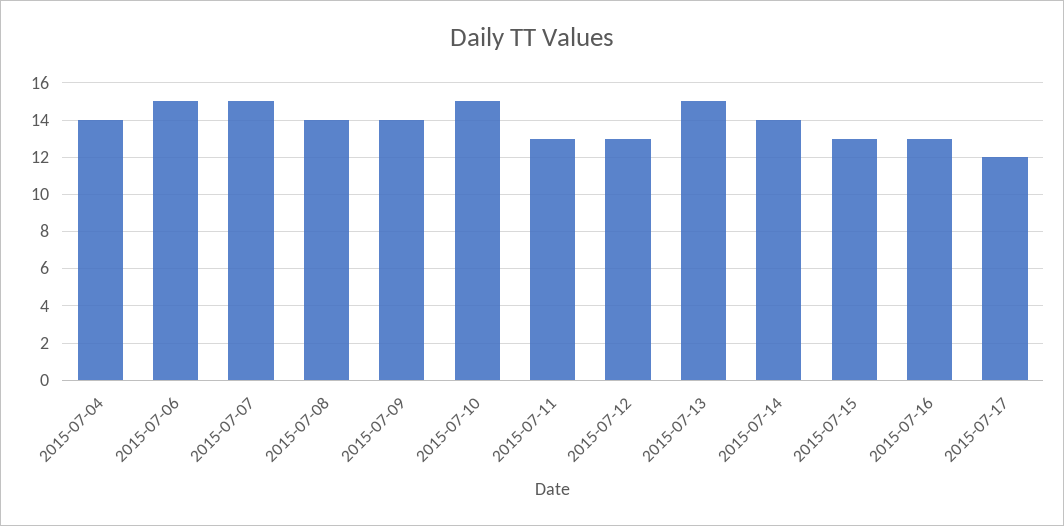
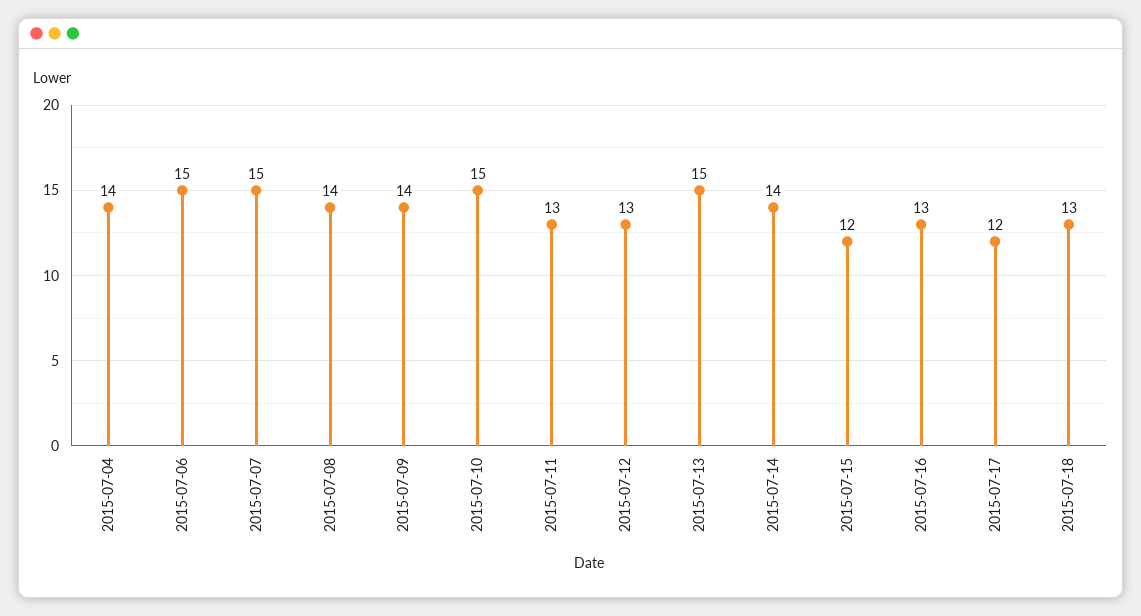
2015-07-15: 13 -> 12
2015-07-18: none -> 13

